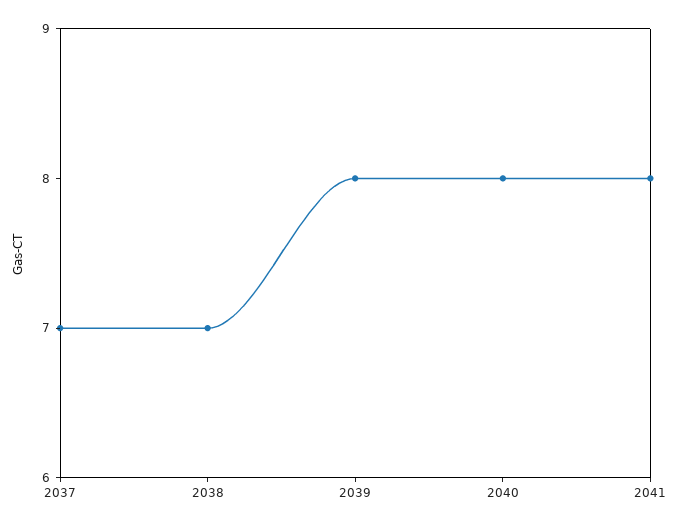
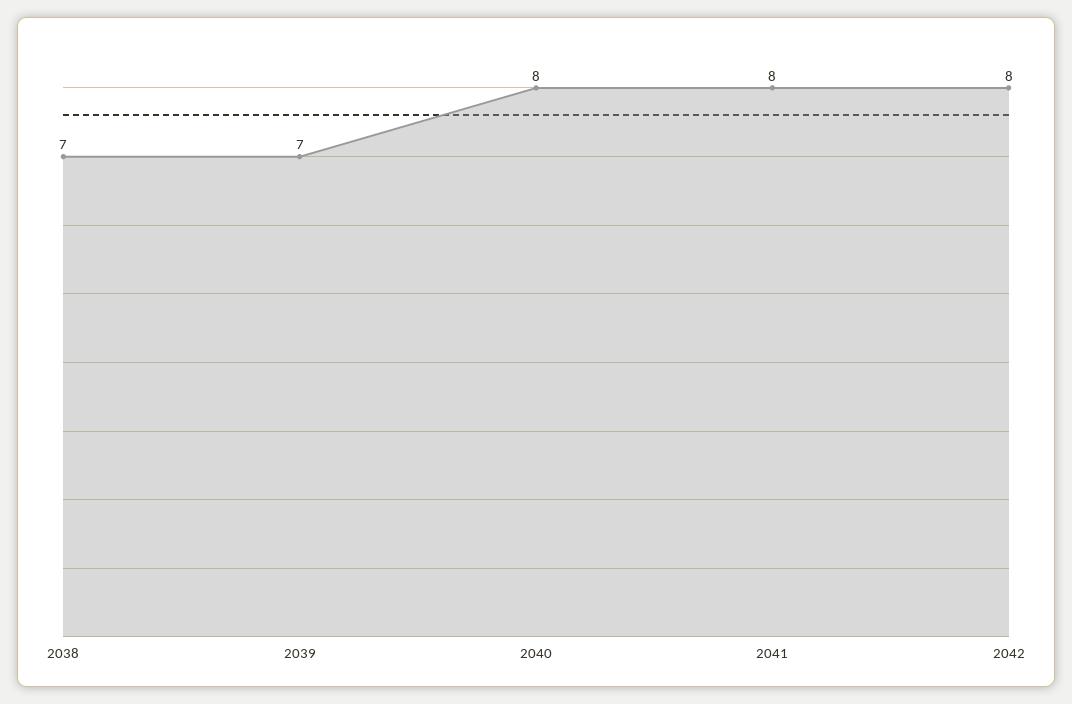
2037: 7 -> none
2039: 8 -> 7
2042: none -> 8

